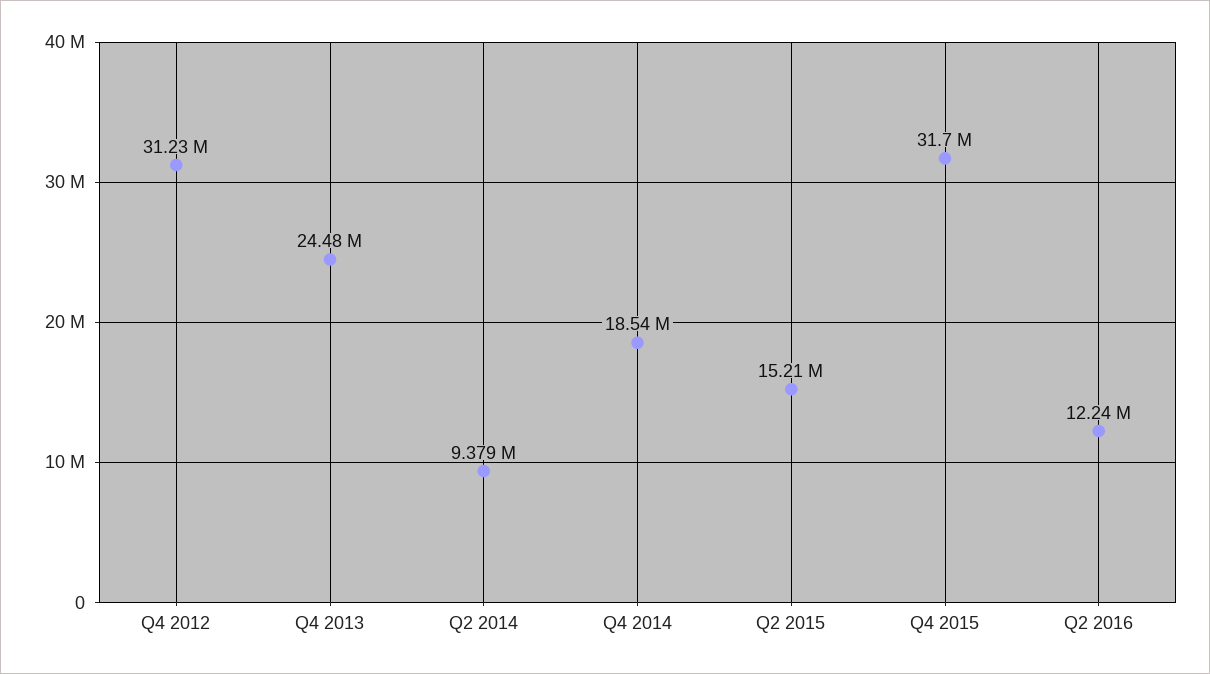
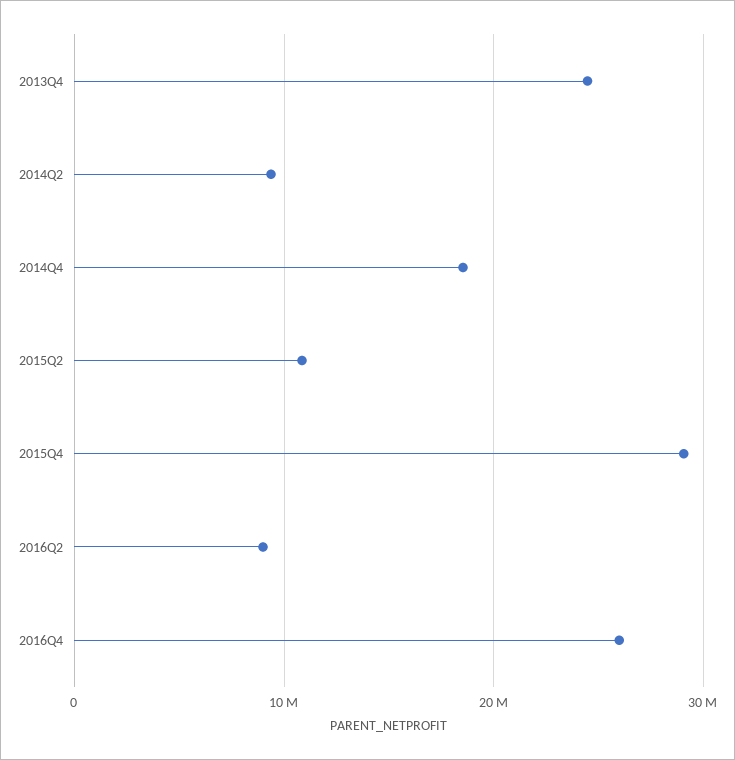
Q4 2012: 31230000 -> none
Q2 2015: 15210000 -> 11000000
Q4 2015: 31700000 -> 29000000
Q2 2016: 12240000 -> 9000000
2016Q4: none -> 26000000

